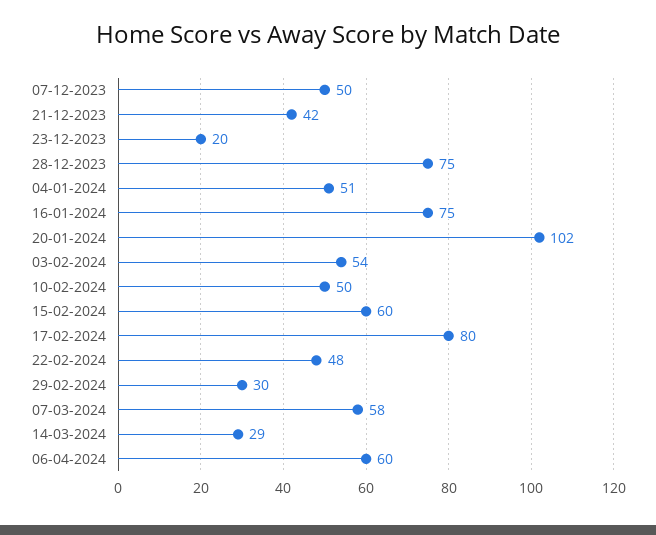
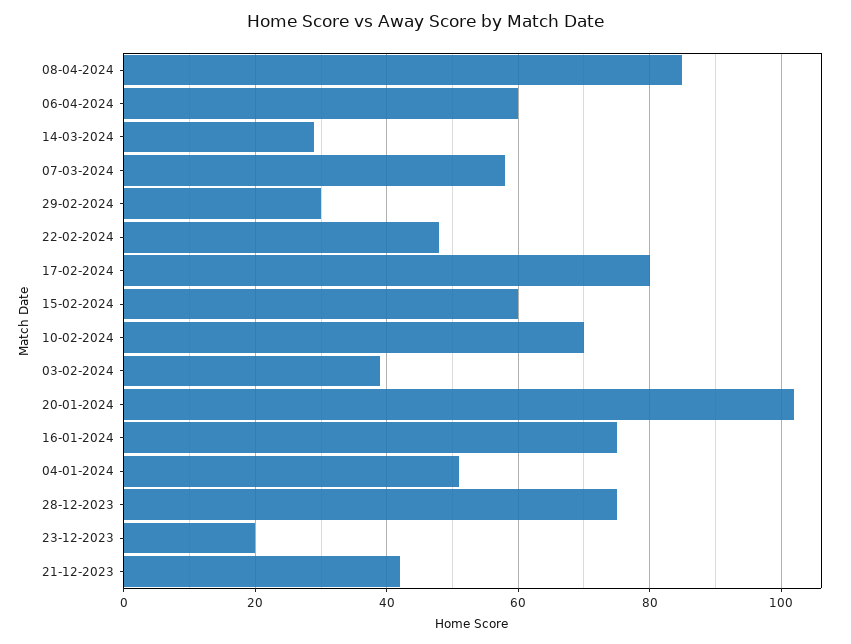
07-12-2023: 50 -> none
03-02-2024: 54 -> 40
10-02-2024: 50 -> 70
08-04-2024: none -> 85

